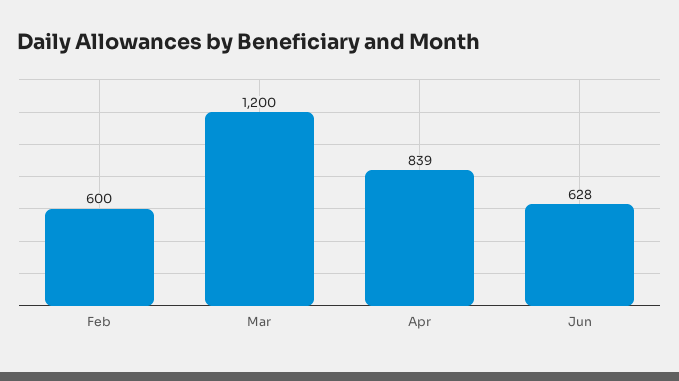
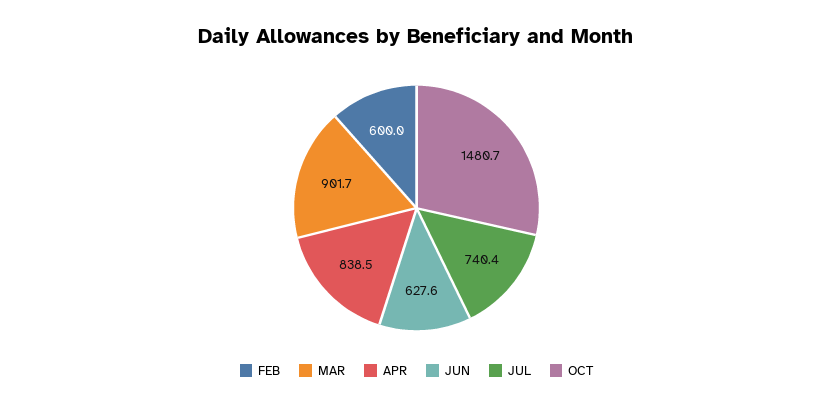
Mar: 1200 -> 901.7
JUL: none -> 740.4
OCT: none -> 1480.7

